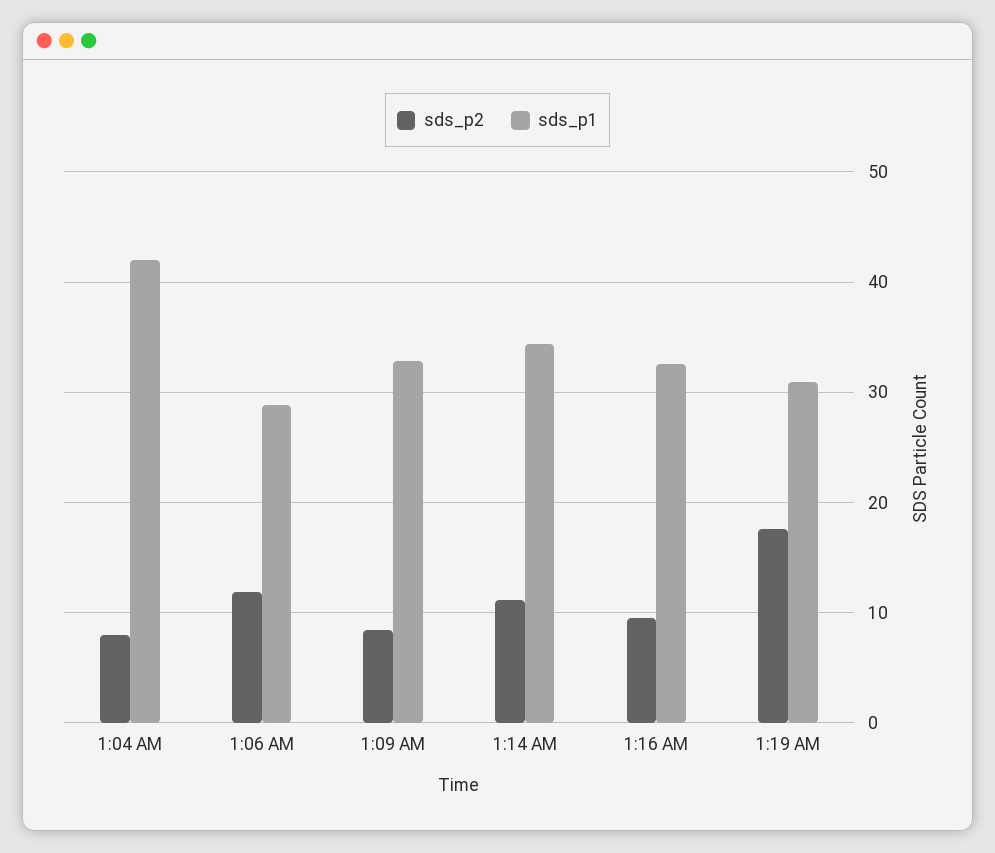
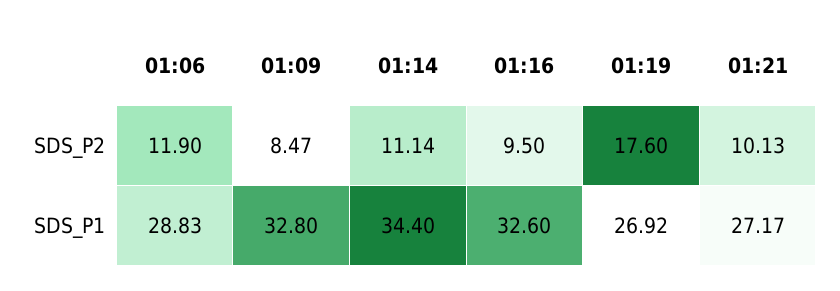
sds_p2, 1:04 AM: 8 -> none
sds_p1, 1:04 AM: 42 -> none
sds_p1, 1:19 AM: 31 -> 26.92
sds_p2, 01:21: none -> 10.13
sds_p1, 01:21: none -> 27.17

